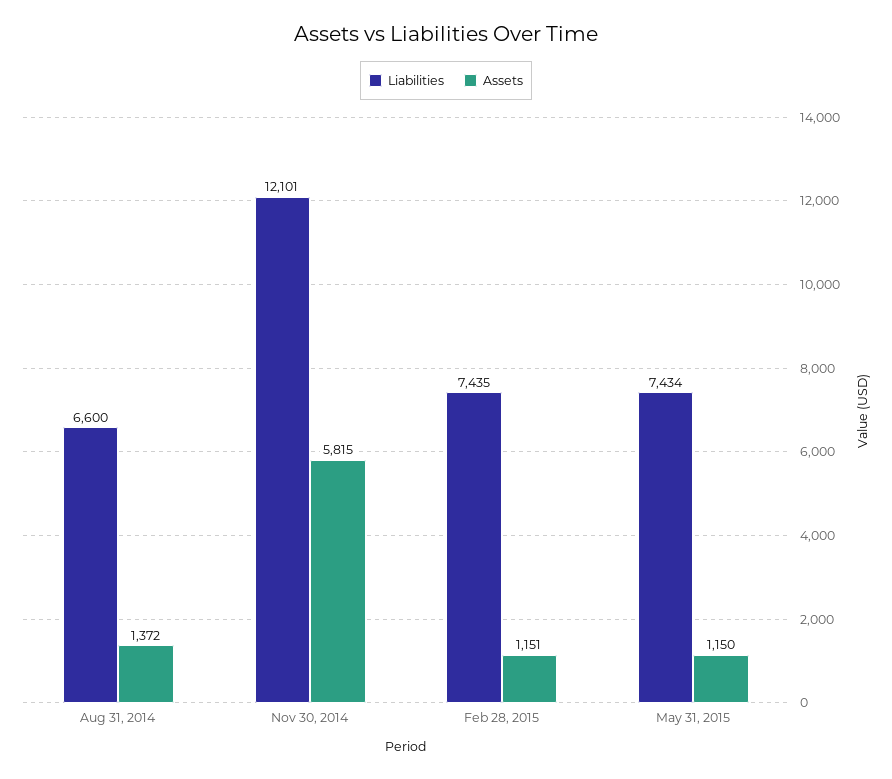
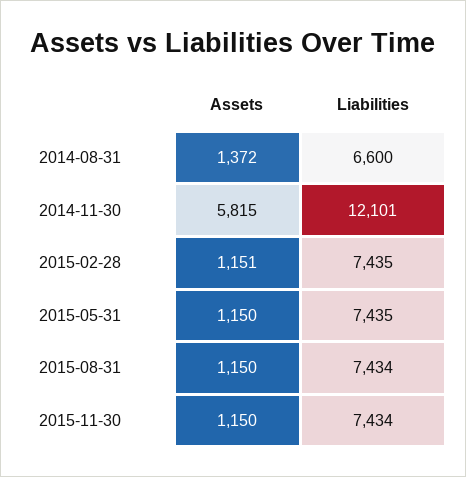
Liabilities, May 31, 2015: 7434 -> 7435
Assets, 2015-08-31: none -> 1150
Liabilities, 2015-08-31: none -> 7434
Assets, 2015-11-30: none -> 1150
Liabilities, 2015-11-30: none -> 7434

